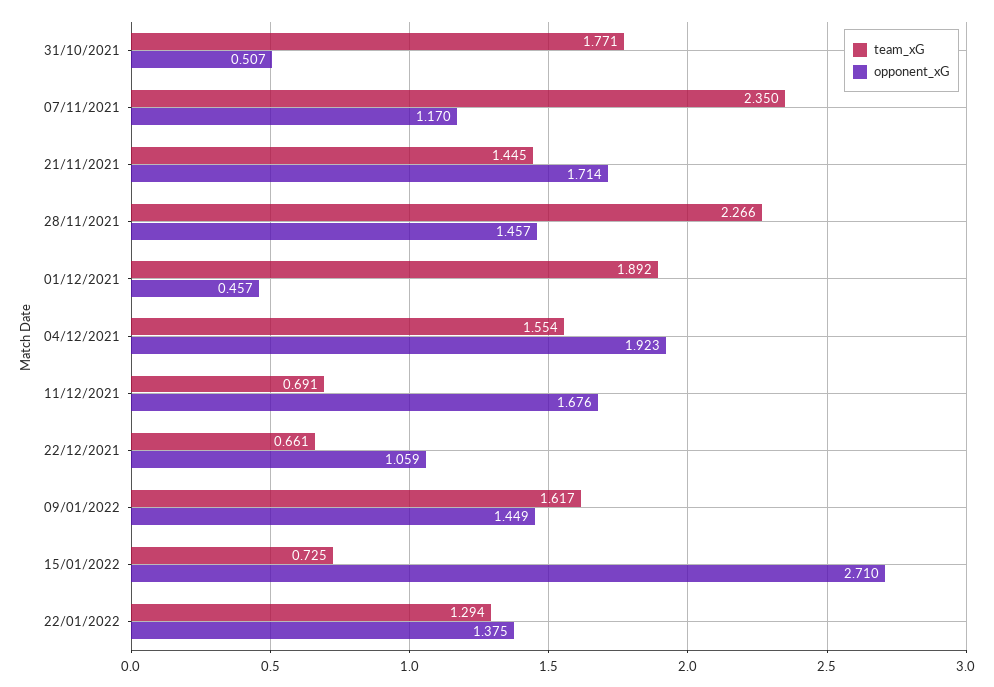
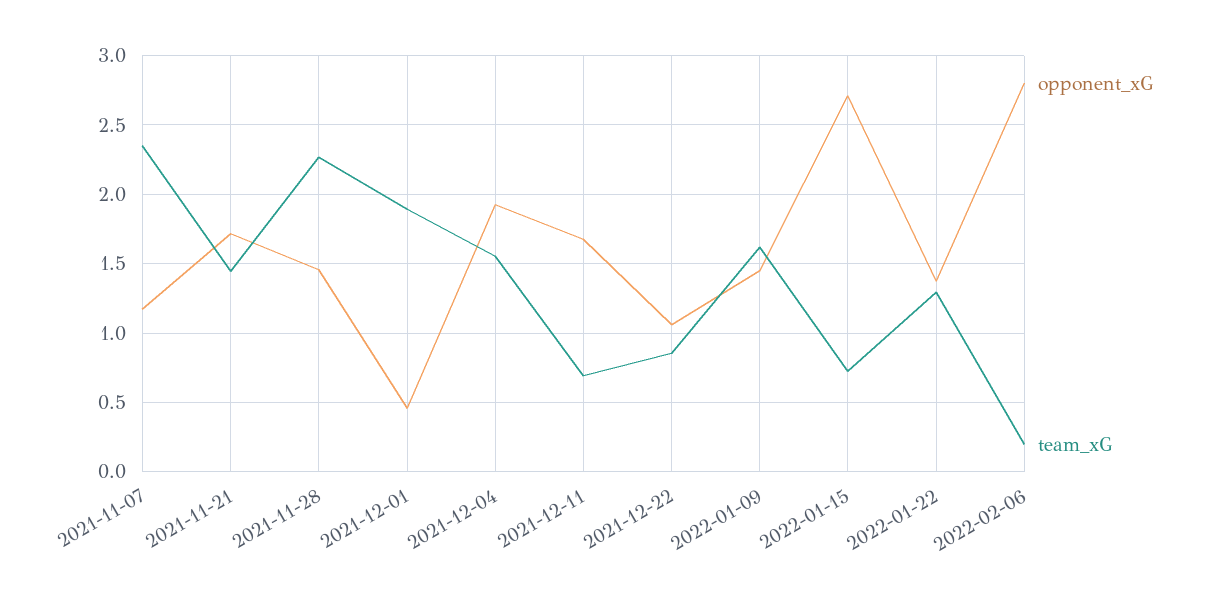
team_xG, 31/10/2021: 1.771 -> none
opponent_xG, 31/10/2021: 0.507 -> none
team_xG, 22/12/2021: 0.661 -> 0.85
opponent_xG, 2022-02-06: none -> 2.8
team_xG, 2022-02-06: none -> 0.2

